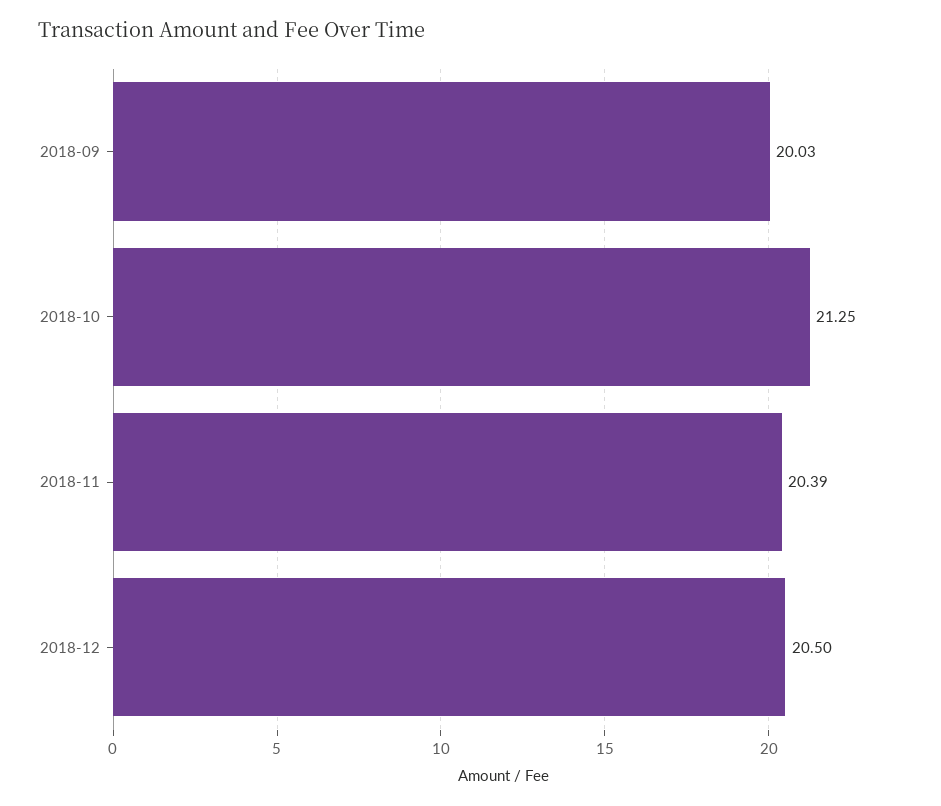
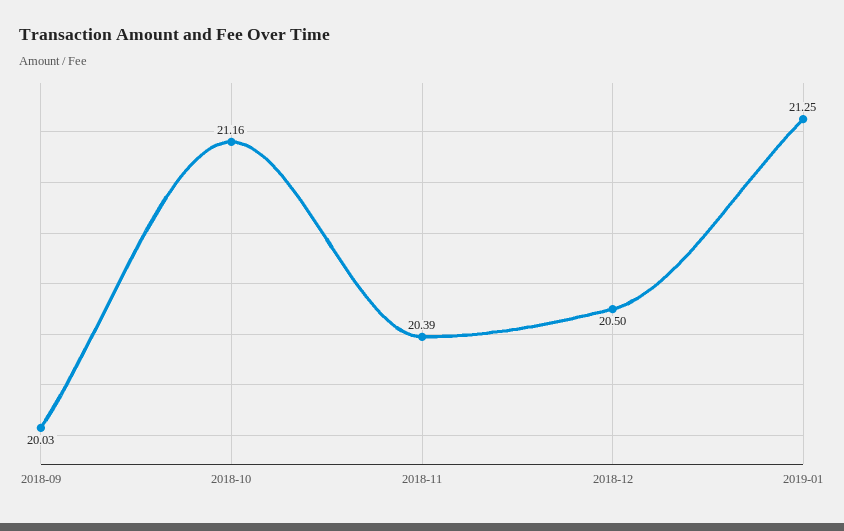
2018-10: 21.25 -> 21.16
2019-01: none -> 21.25

